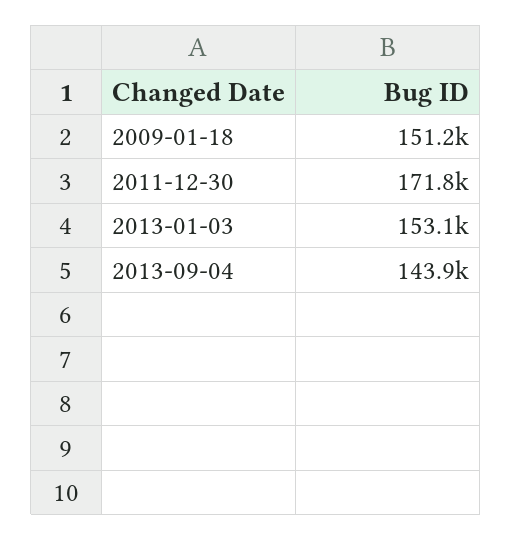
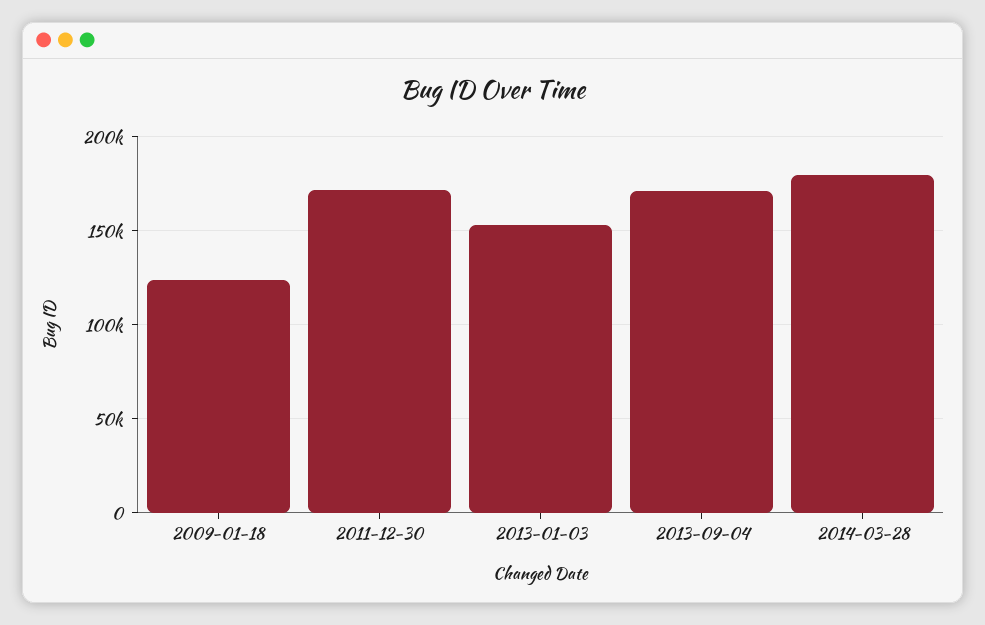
2009-01-18: 151200 -> 125000
2013-09-04: 143900 -> 170000
2014-03-28: none -> 180000

